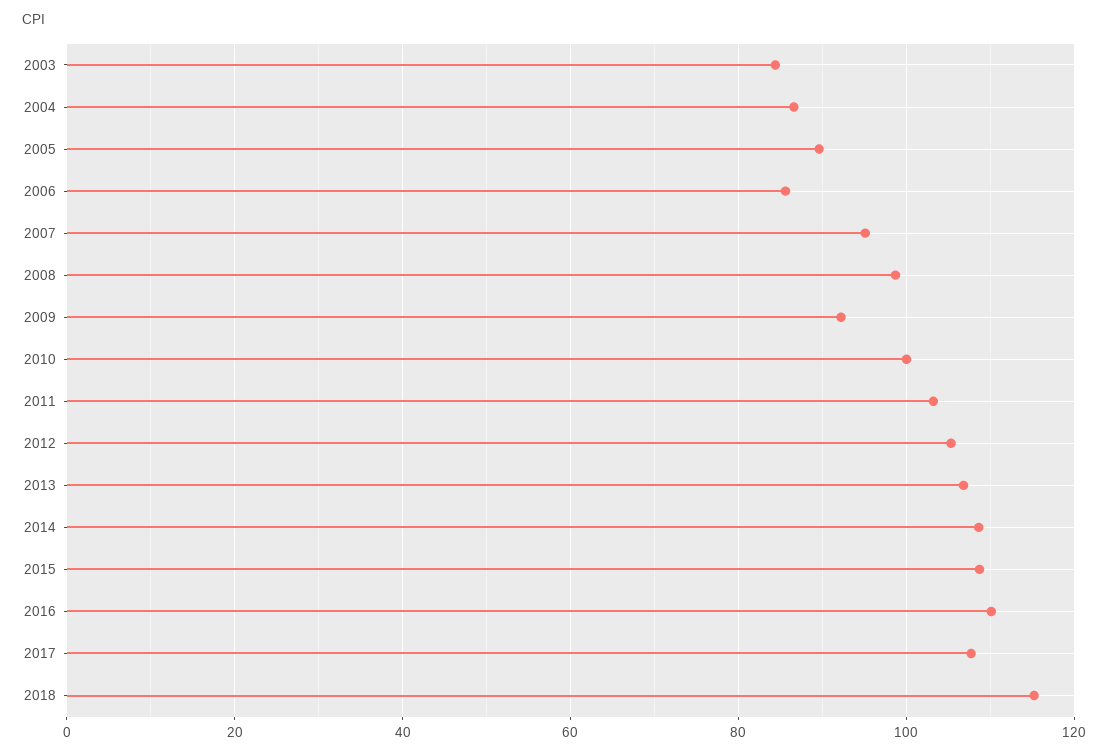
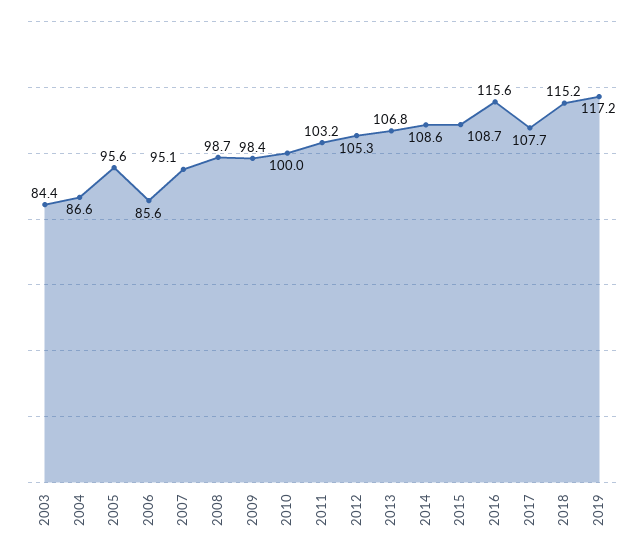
2005: 90 -> 95.6
2009: 92 -> 98.4
2016: 110 -> 115.6
2019: none -> 117.2

